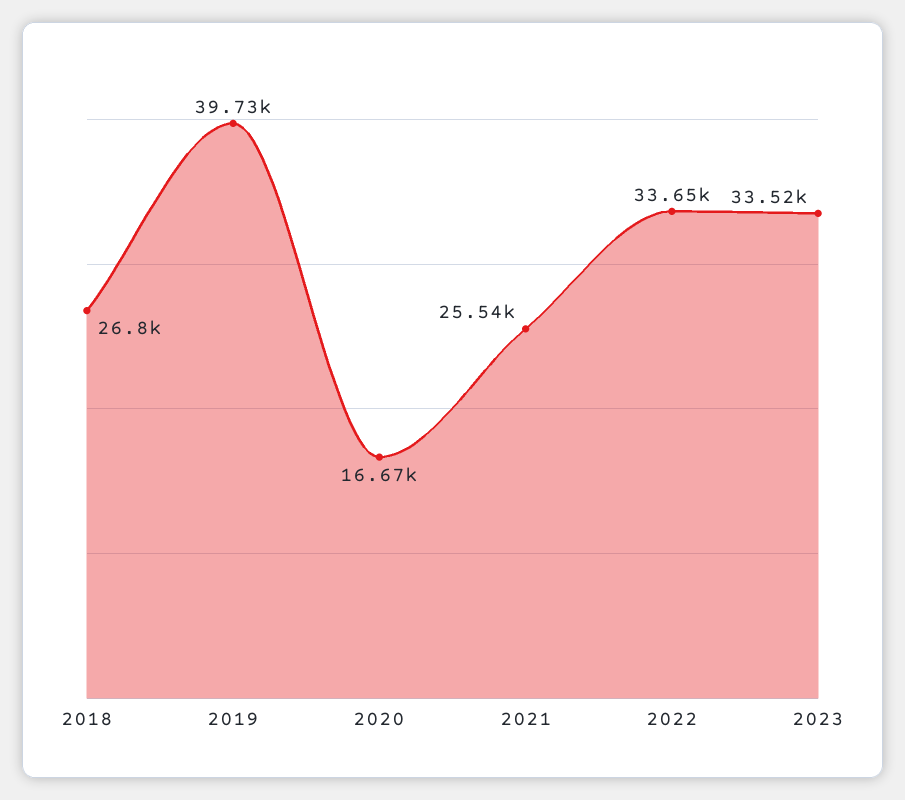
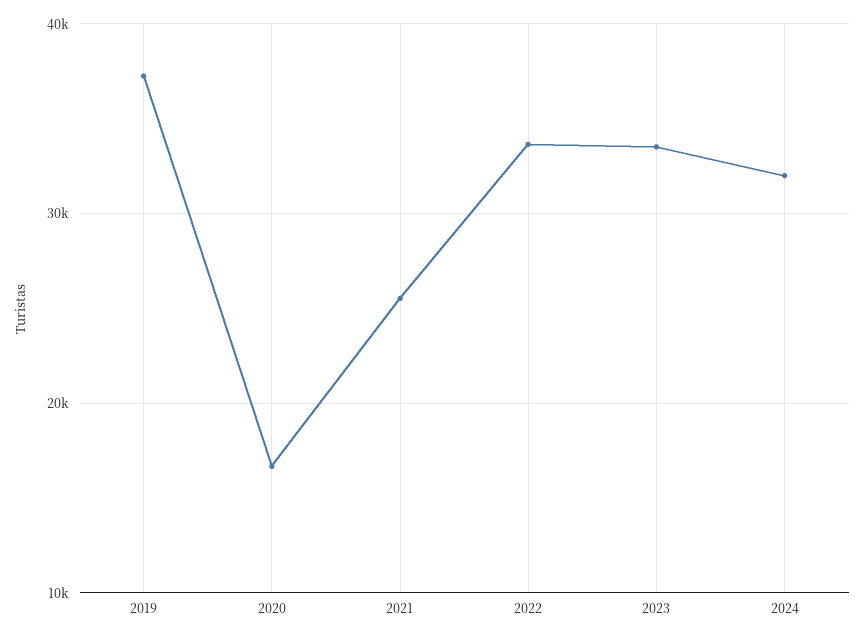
2018: 26800 -> none
2019: 39730 -> 37000
2024: none -> 32000

